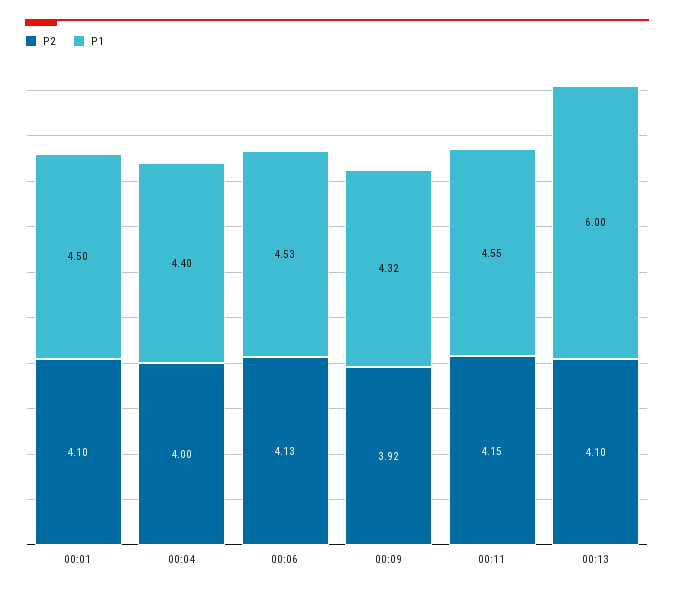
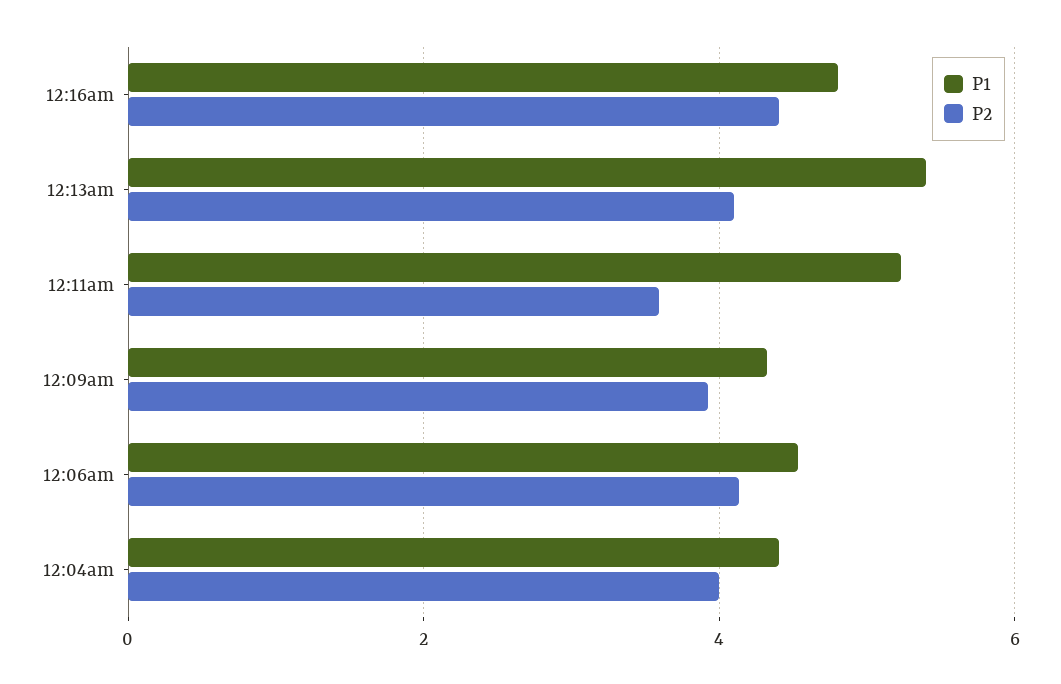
P2, 00:01: 4.1 -> none
P1, 00:01: 4.5 -> none
P2, 00:11: 4.15 -> 3.6
P1, 00:11: 4.55 -> 5.2
P1, 00:13: 6 -> 5.4
P1, 12:16am: none -> 4.8
P2, 12:16am: none -> 4.4

